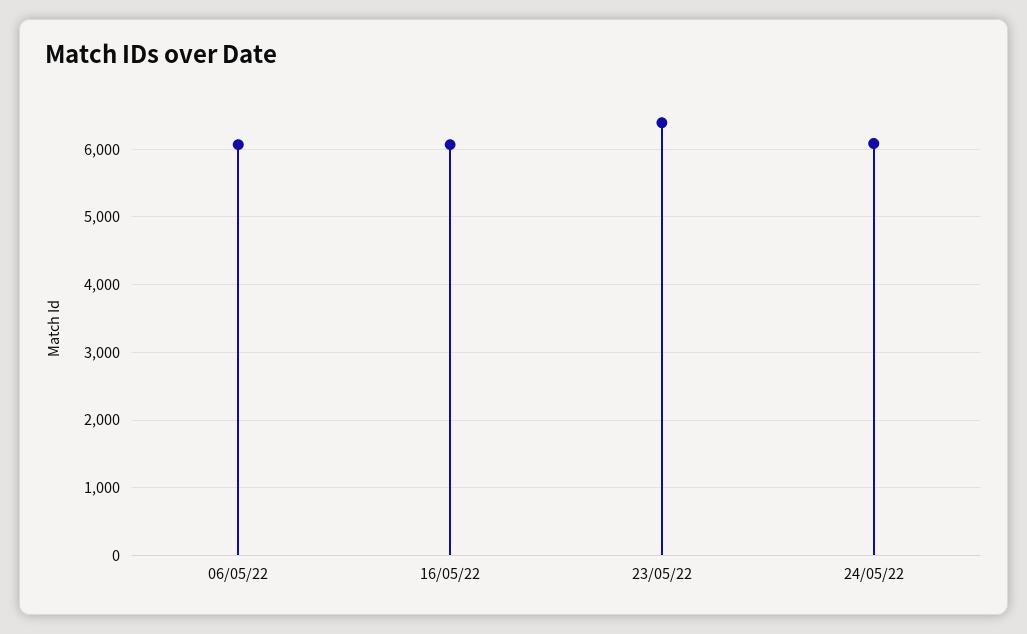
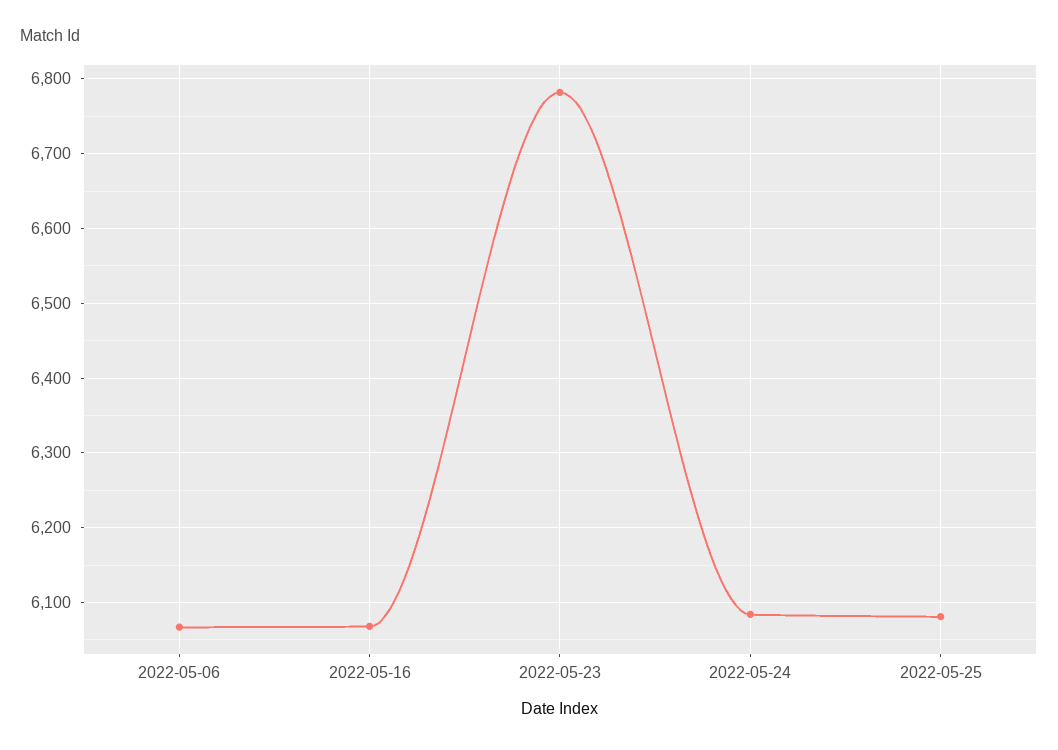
23/05/22: 6400 -> 6780
2022-05-25: none -> 6080

